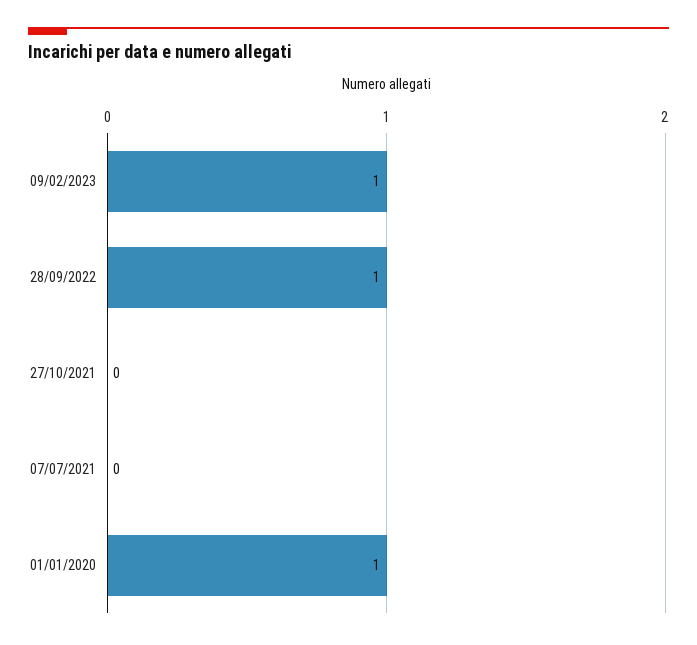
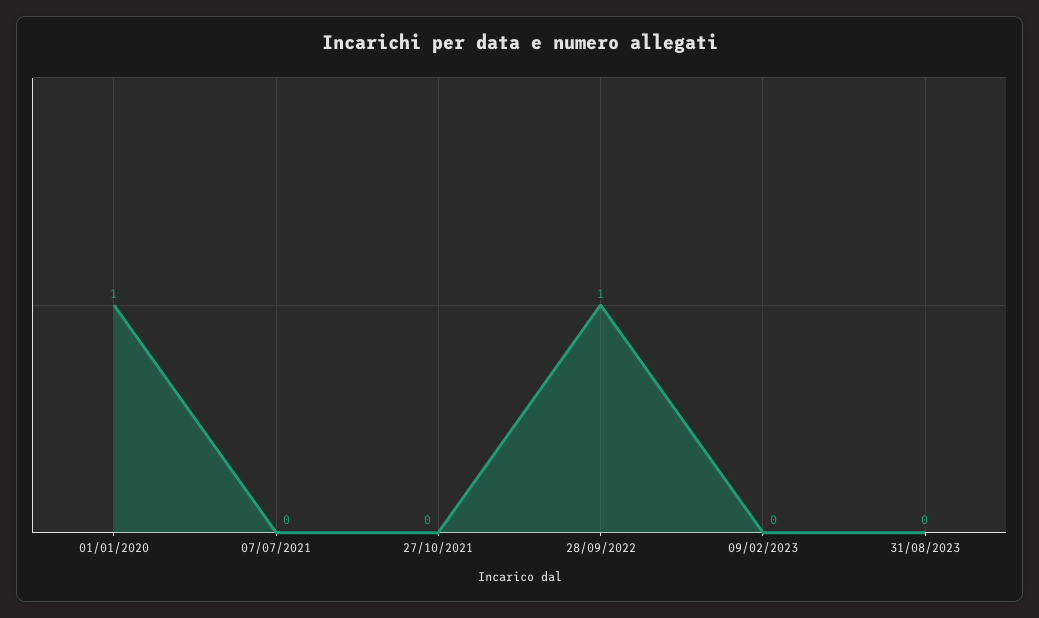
09/02/2023: 1 -> 0
31/08/2023: none -> 0

